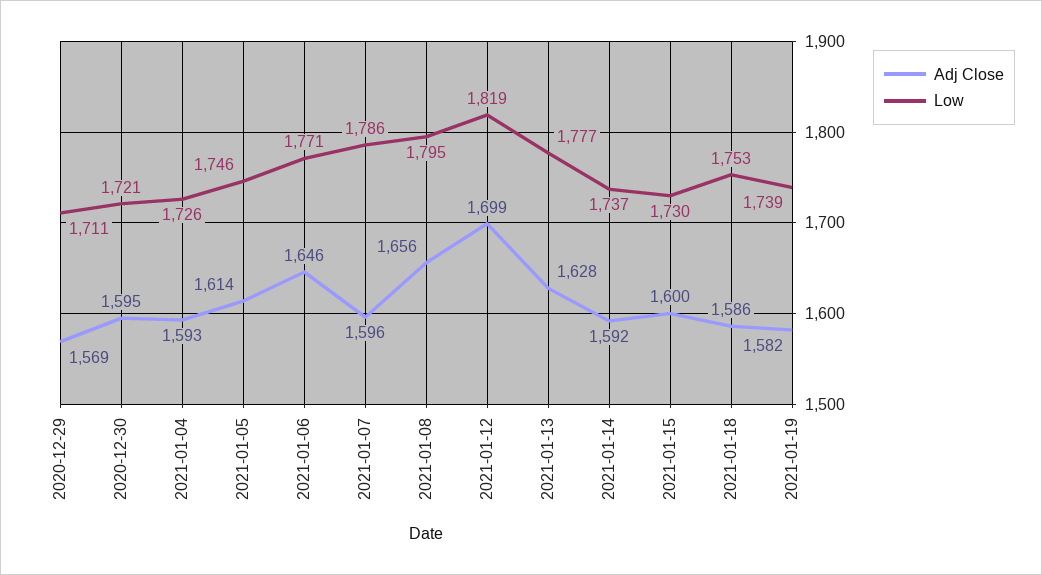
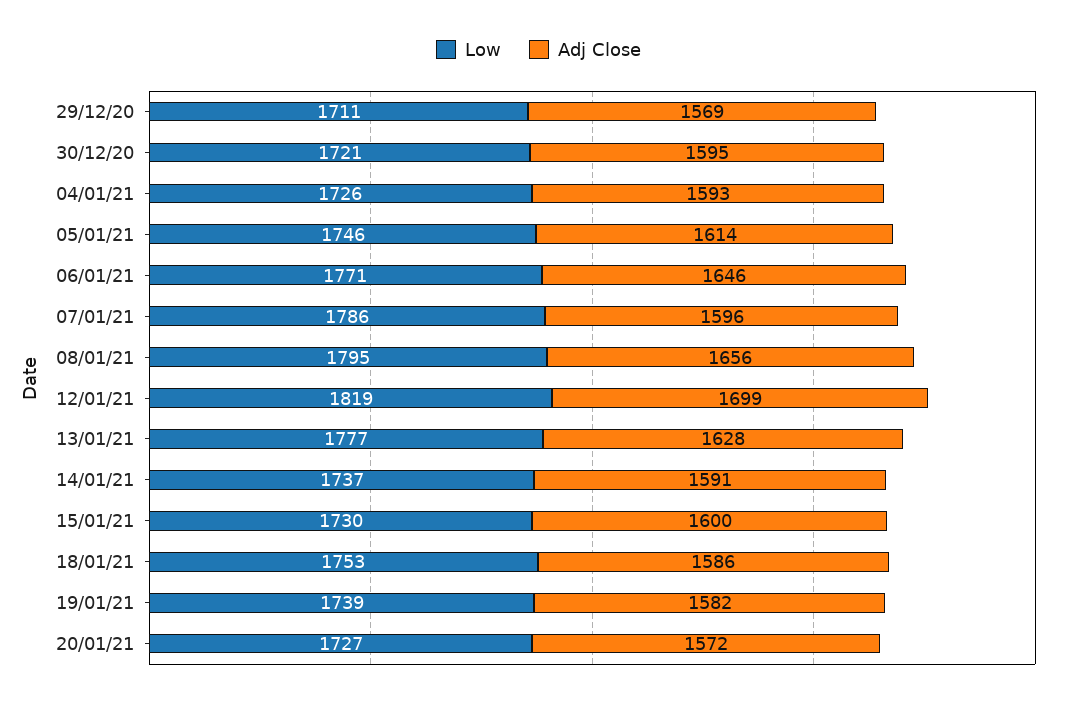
Adj Close, 2021-01-14: 1592 -> 1591
Low, 20/01/21: none -> 1727
Adj Close, 20/01/21: none -> 1572

